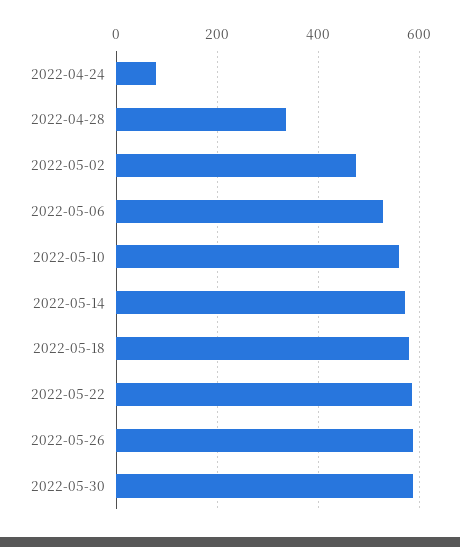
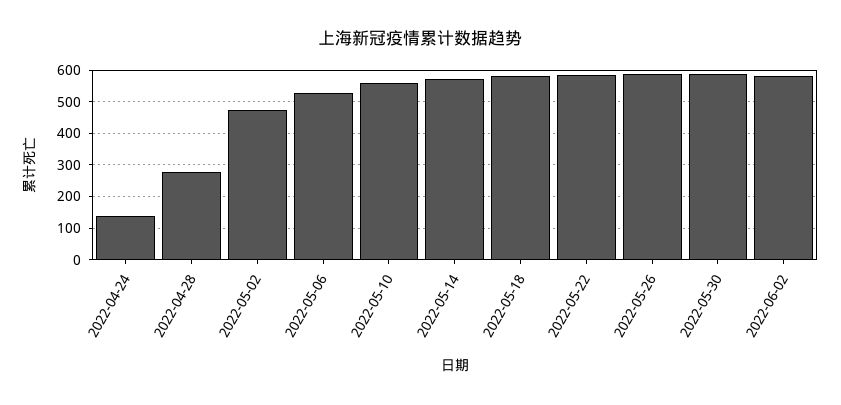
2022-04-24: 80 -> 140
2022-04-28: 340 -> 280
2022-06-02: none -> 580

